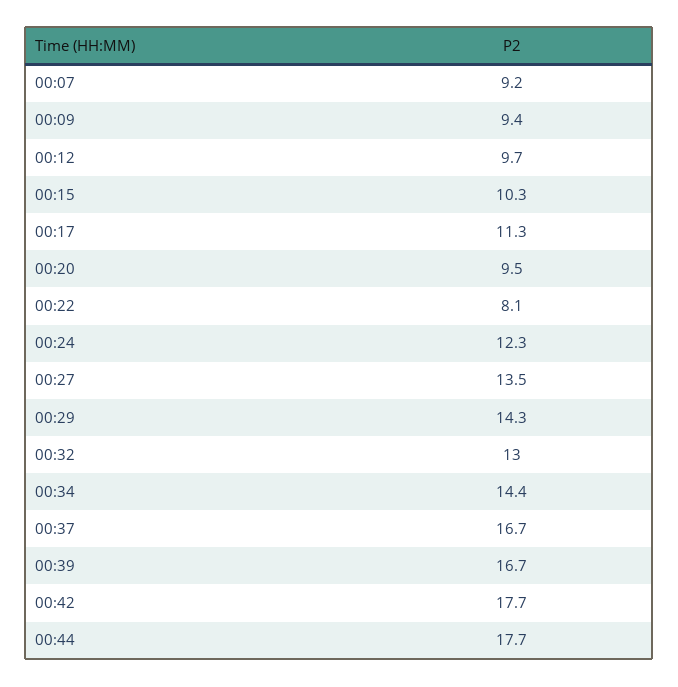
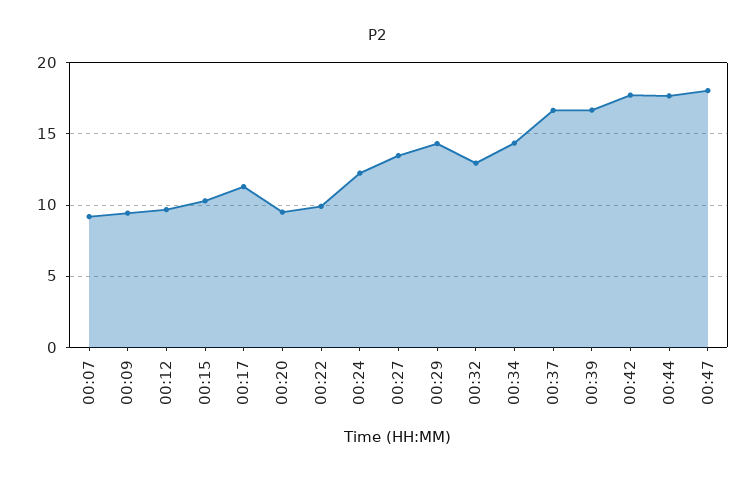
00:22: 8.1 -> 10
00:47: none -> 18

